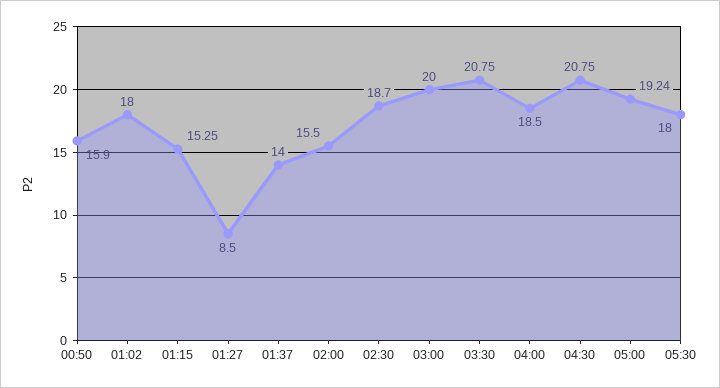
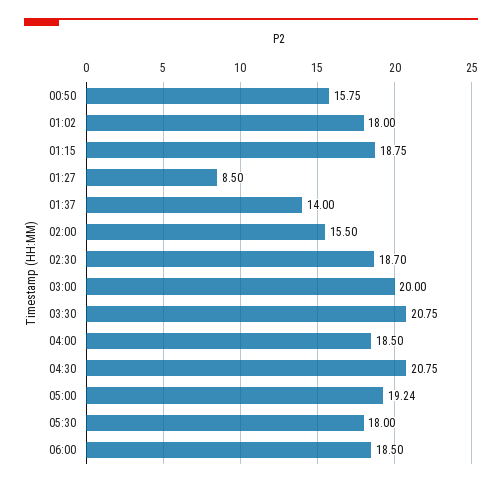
00:50: 15.9 -> 15.75
01:15: 15.25 -> 18.75
06:00: none -> 18.5

